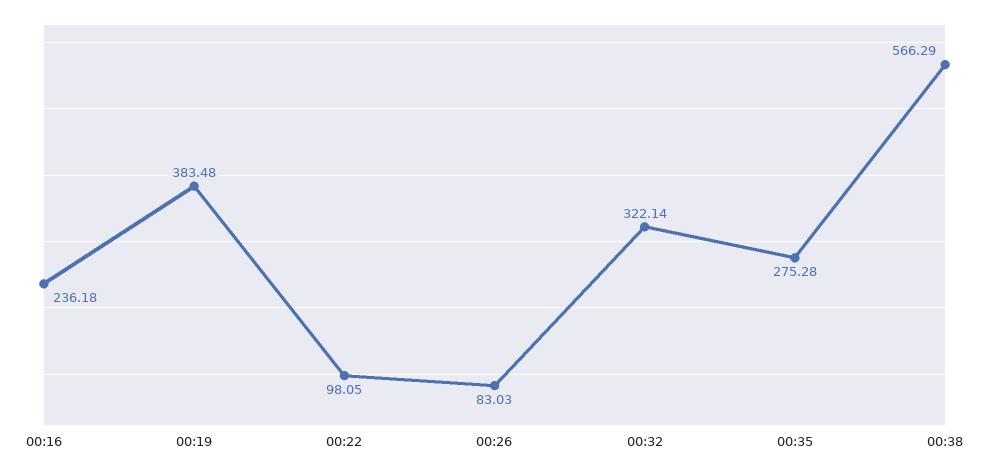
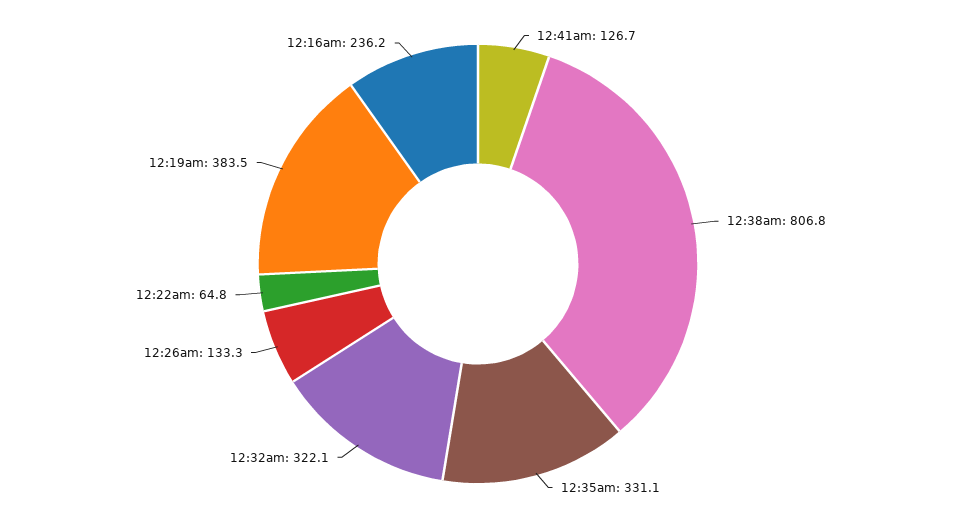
00:22: 98.05 -> 64.8
00:26: 83.03 -> 133.3
00:35: 275.28 -> 331.1
00:38: 566.29 -> 806.8
12:41am: none -> 126.7

